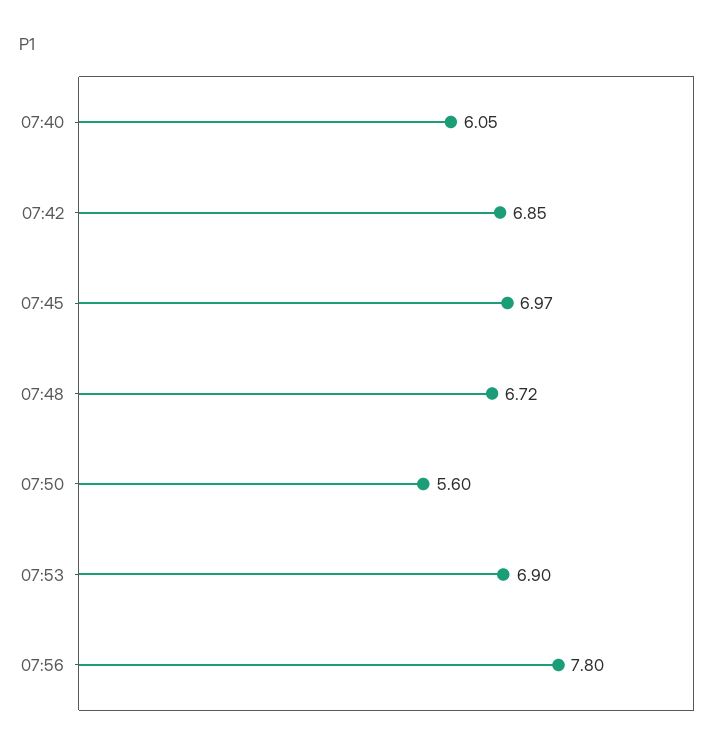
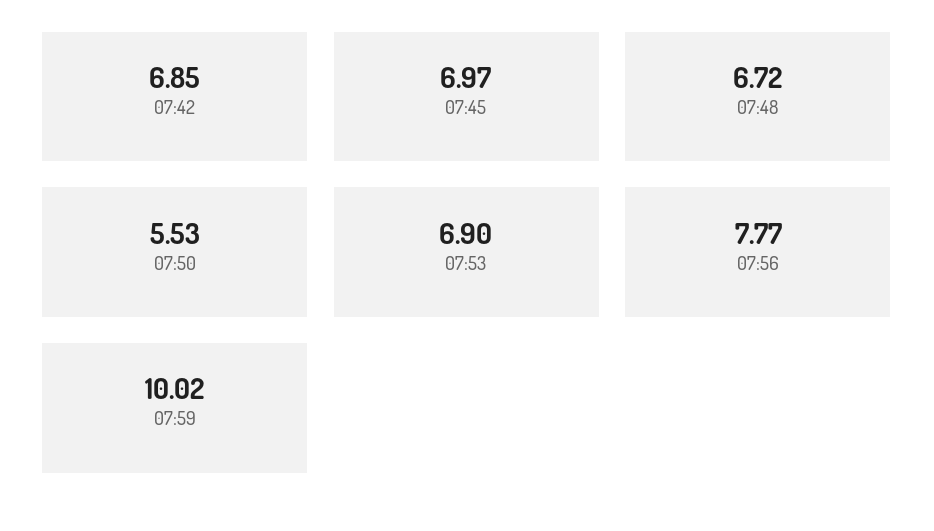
07:40: 6.05 -> none
07:50: 5.6 -> 5.53
07:56: 7.8 -> 7.77
07:59: none -> 10.02

